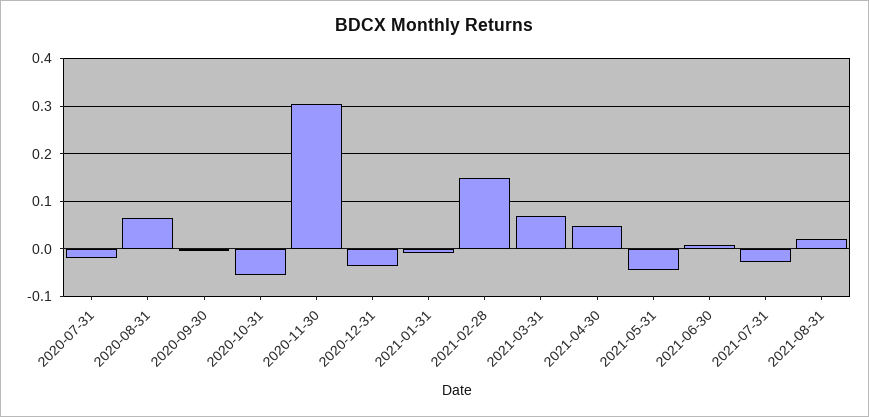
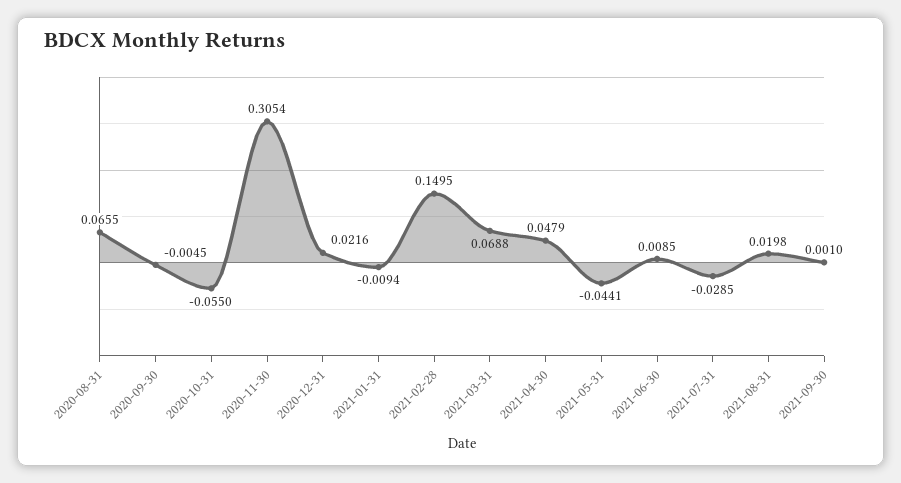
2020-07-31: -0.02 -> none
2020-12-31: -0.04 -> 0.0216
2021-09-30: none -> 0.001

